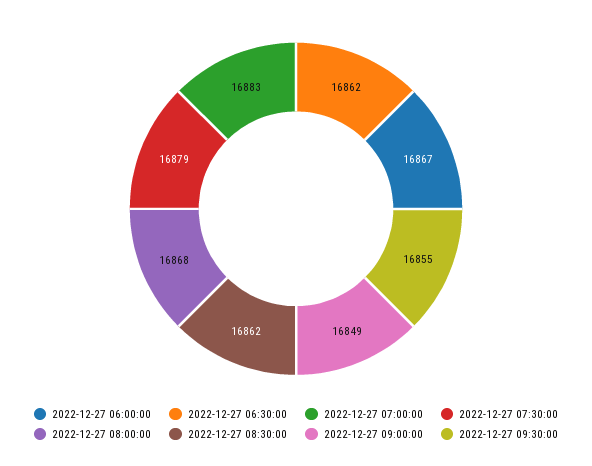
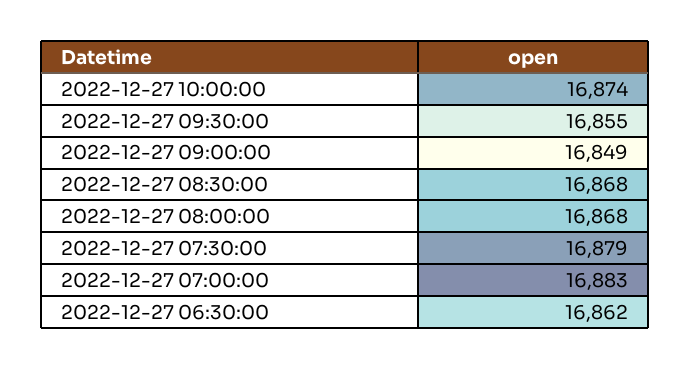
2022-12-27 06:00:00: 16867 -> none
2022-12-27 08:30:00: 16862 -> 16868
2022-12-27 10:00:00: none -> 16874

